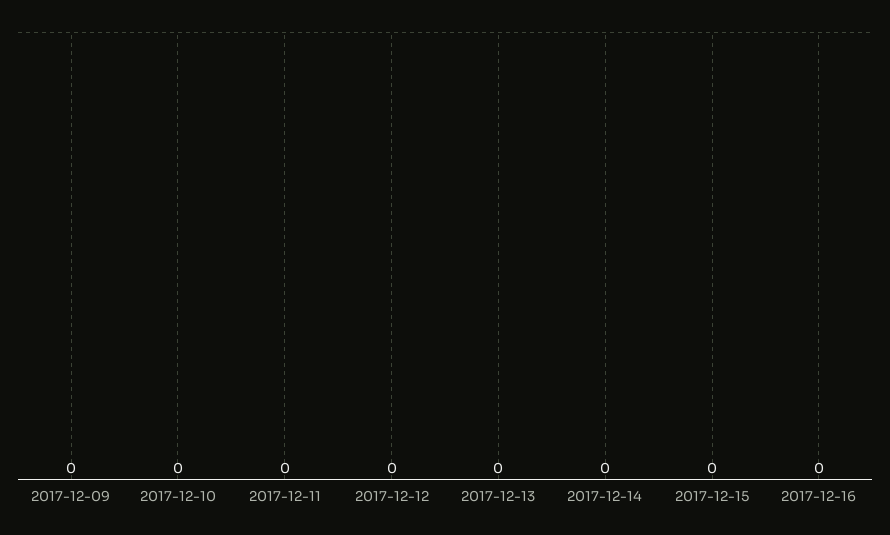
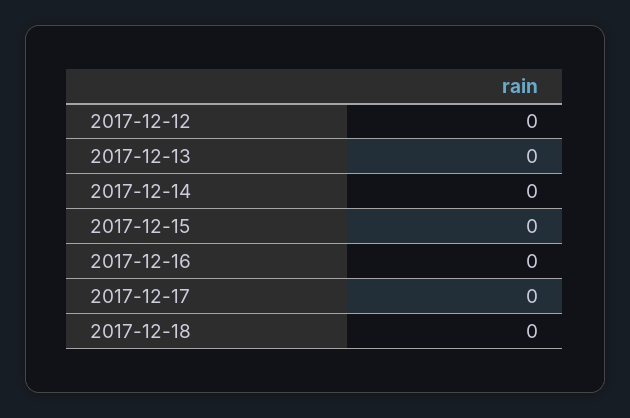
2017-12-09: 0 -> none
2017-12-10: 0 -> none
2017-12-11: 0 -> none
2017-12-17: none -> 0
2017-12-18: none -> 0

